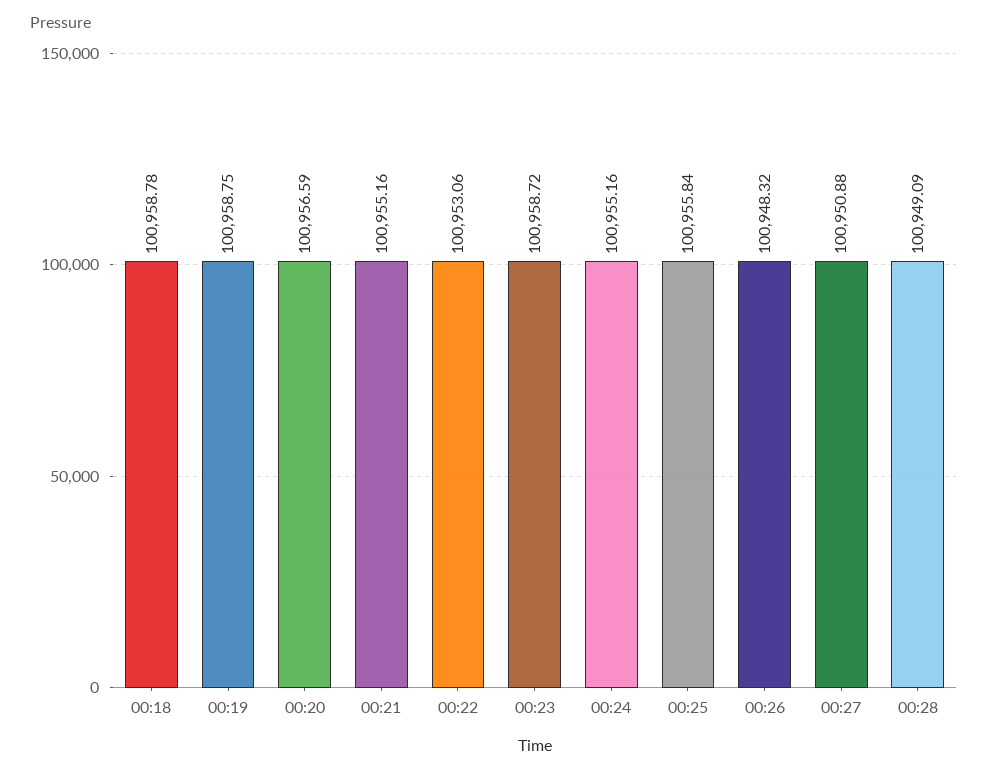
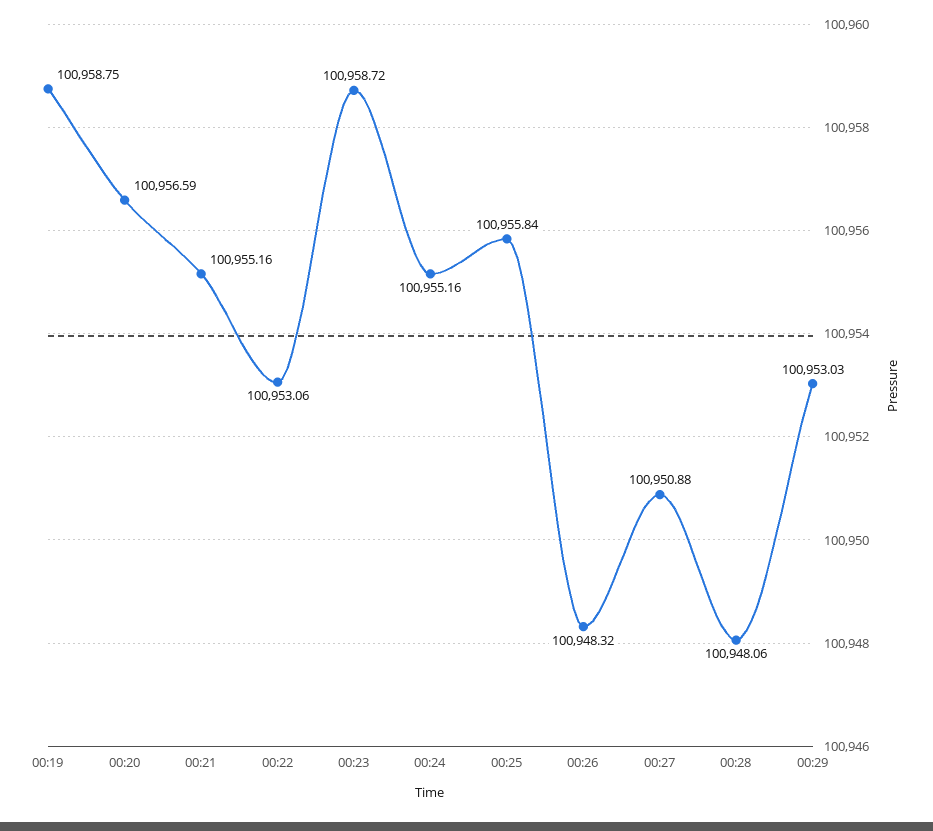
00:18: 100958.78 -> none
00:28: 100949.09 -> 100948.06
00:29: none -> 100953.03

